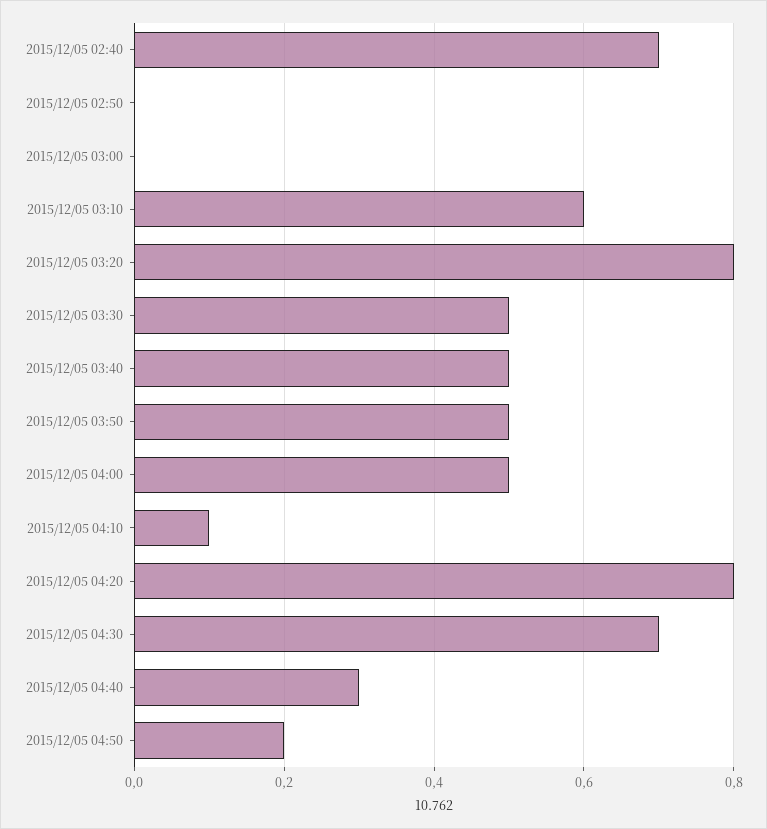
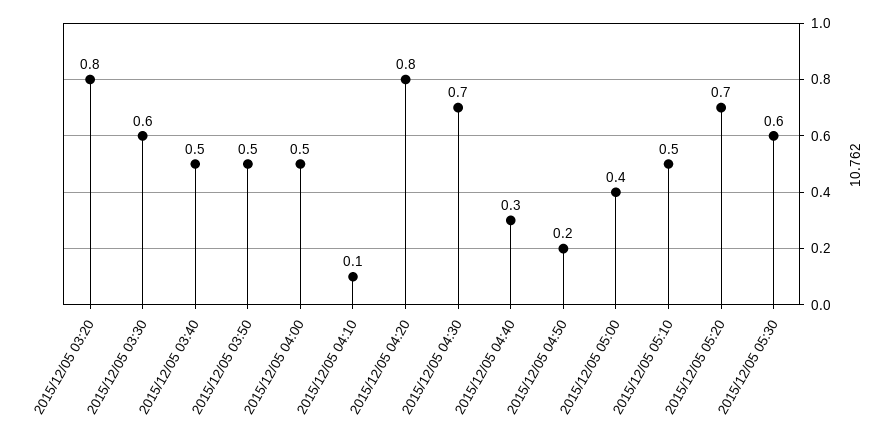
2015/12/05 02:40: 0.7 -> none
2015/12/05 02:50: 0 -> none
2015/12/05 03:00: 0 -> none
2015/12/05 03:10: 0.6 -> none
2015/12/05 03:30: 0.5 -> 0.6
2015/12/05 05:00: none -> 0.4
2015/12/05 05:10: none -> 0.5
2015/12/05 05:20: none -> 0.7
2015/12/05 05:30: none -> 0.6

